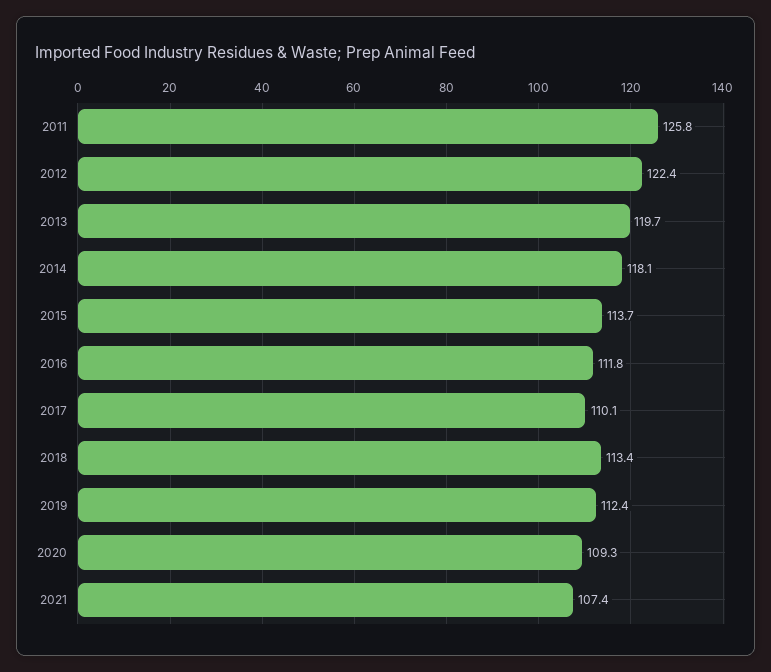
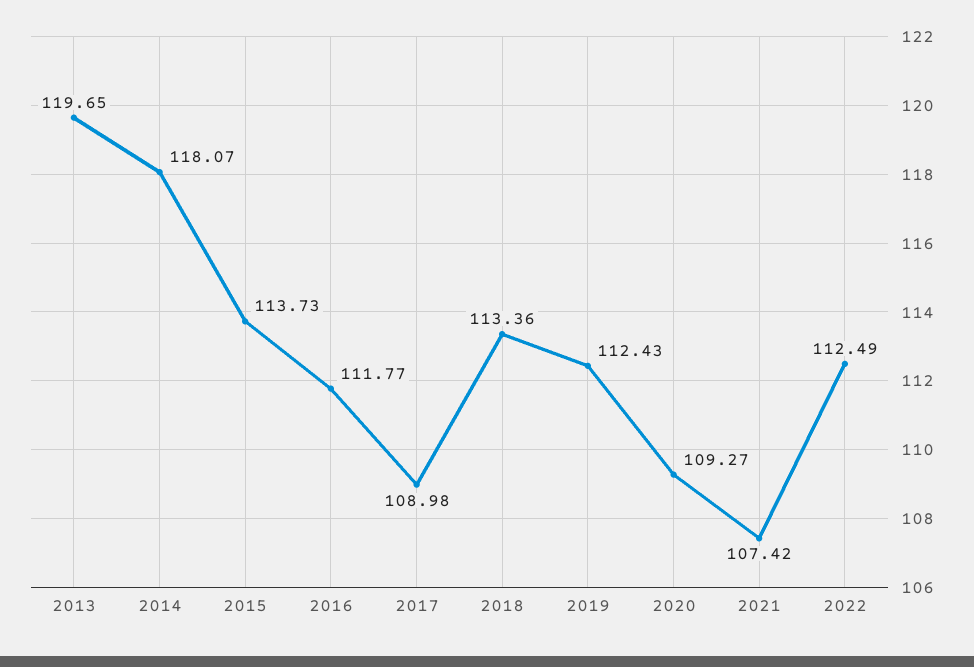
2011: 125.8 -> none
2012: 122.4 -> none
2017: 110.1 -> 108.98
2022: none -> 112.49

